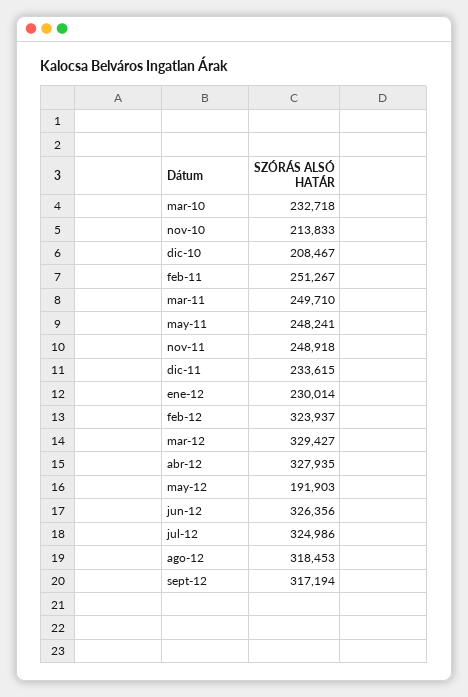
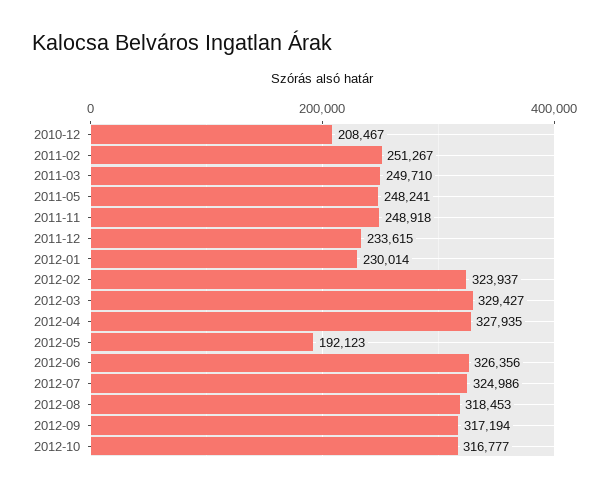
mar-10: 232718 -> none
nov-10: 213833 -> none
may-12: 191903 -> 192123
2012-10: none -> 316777

